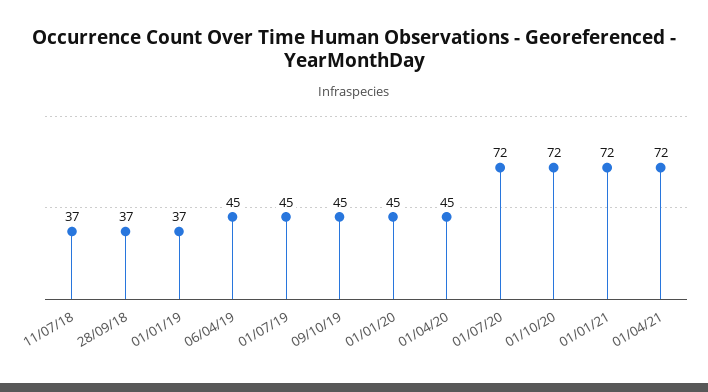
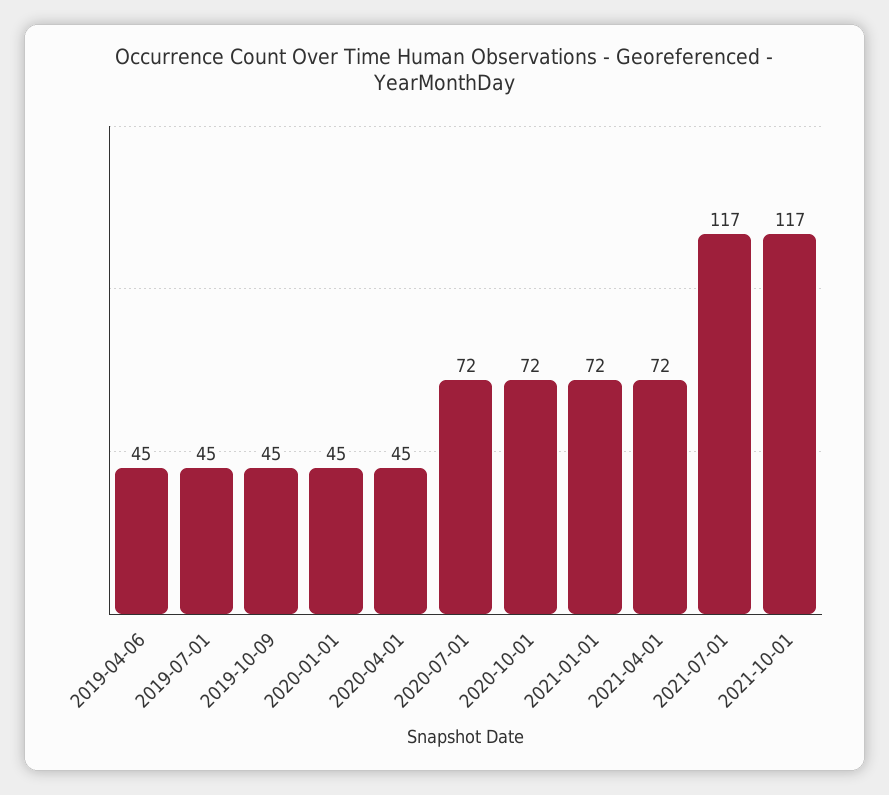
11/07/18: 37 -> none
28/09/18: 37 -> none
01/01/19: 37 -> none
2021-07-01: none -> 117
2021-10-01: none -> 117

